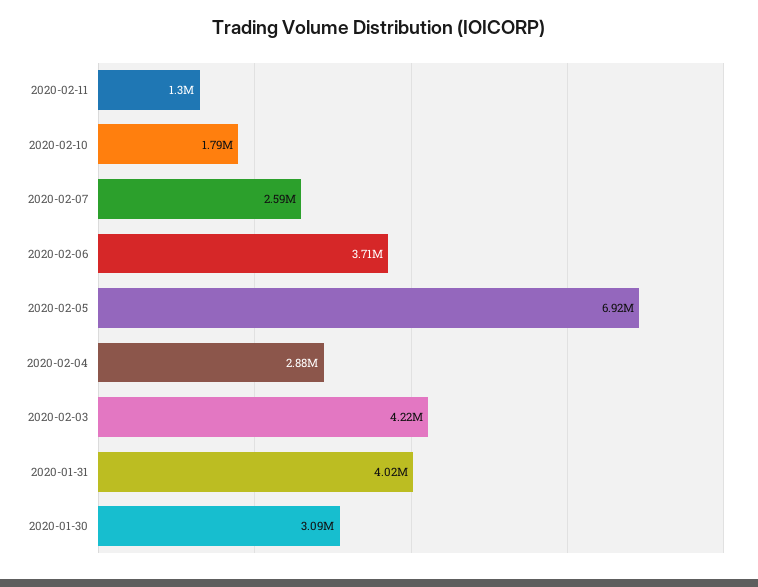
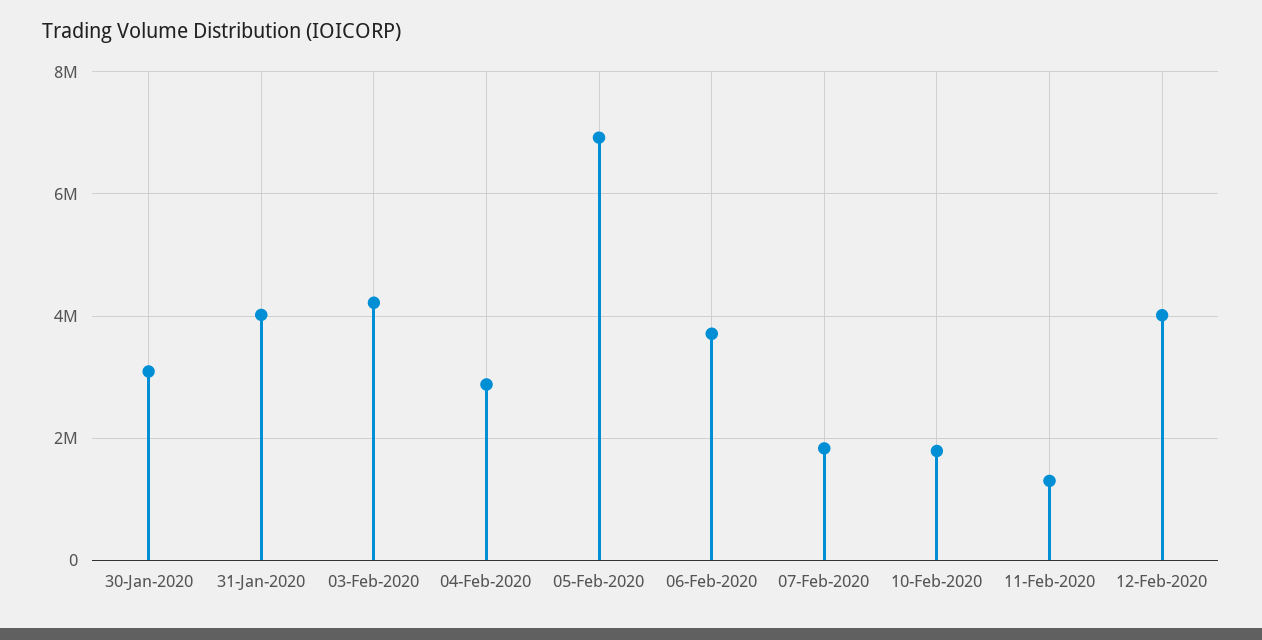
2020-02-07: 2590000 -> 1800000
12-Feb-2020: none -> 4000000

